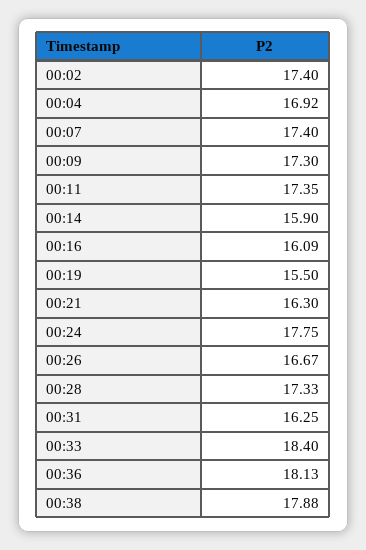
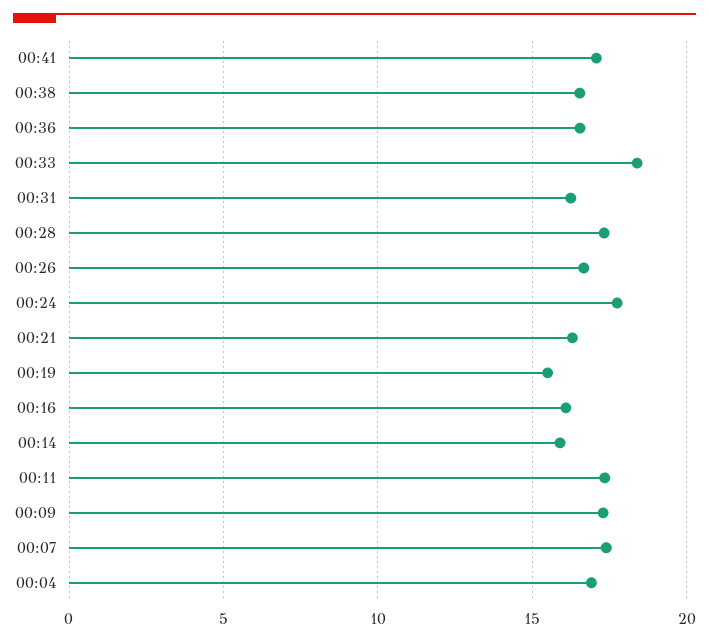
00:02: 17.4 -> none
00:36: 18.13 -> 16.5
00:38: 17.88 -> 16.5
00:41: none -> 17

